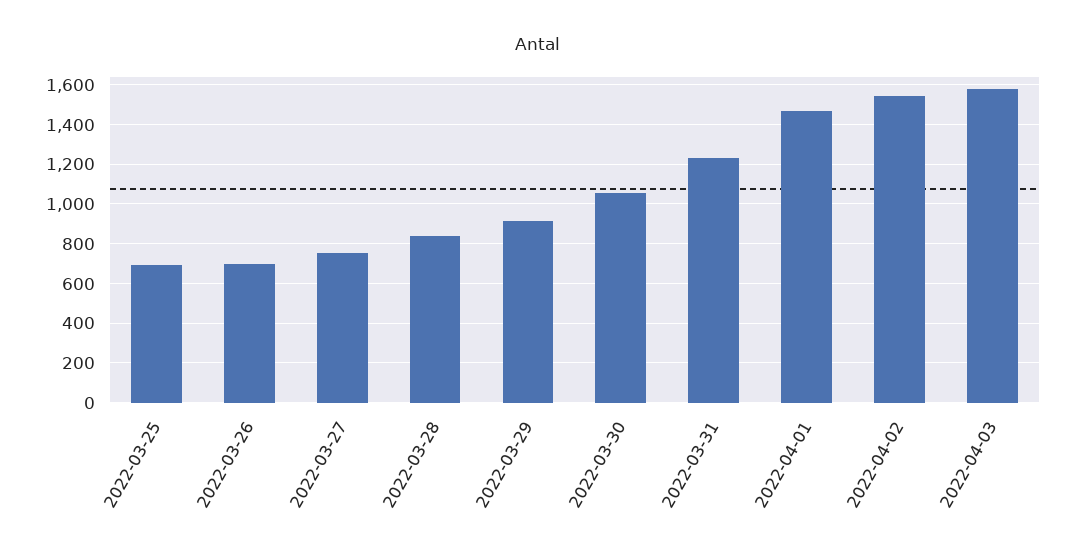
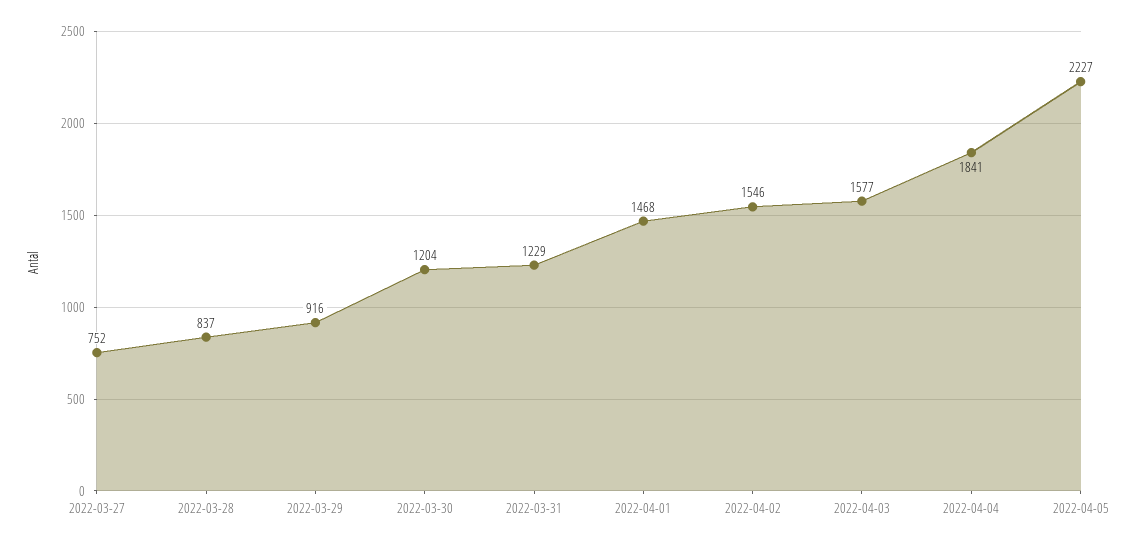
2022-03-25: 700 -> none
2022-03-26: 700 -> none
2022-03-30: 1050 -> 1204
2022-04-04: none -> 1841
2022-04-05: none -> 2227

